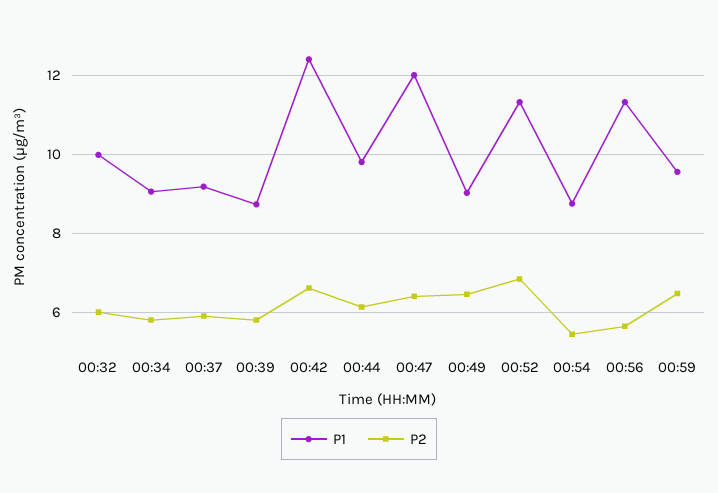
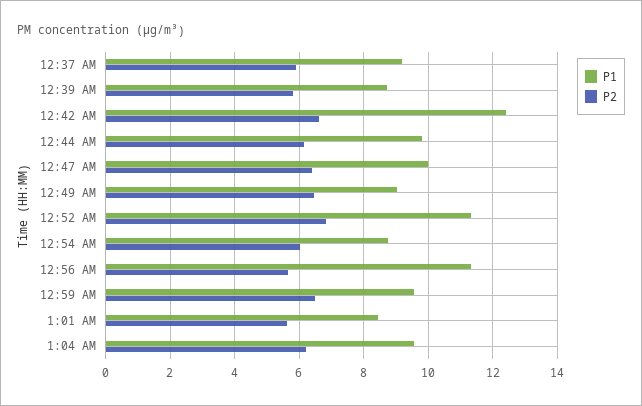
P1, 00:32: 10 -> none
P2, 00:32: 6 -> none
P1, 00:34: 9 -> none
P2, 00:34: 5.8 -> none
P1, 00:47: 12 -> 10
P2, 00:54: 5.4 -> 6
P1, 1:01 AM: none -> 8.4
P2, 1:01 AM: none -> 5.6
P1, 1:04 AM: none -> 9.6
P2, 1:04 AM: none -> 6.2

